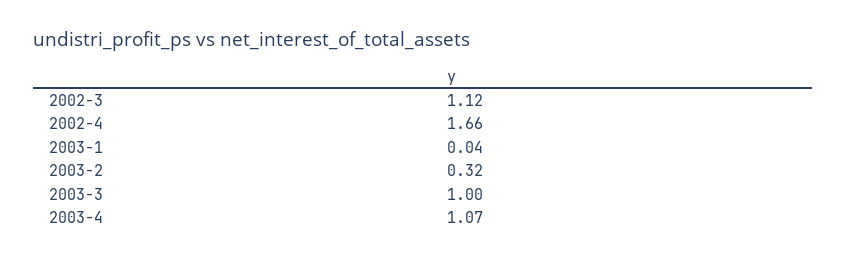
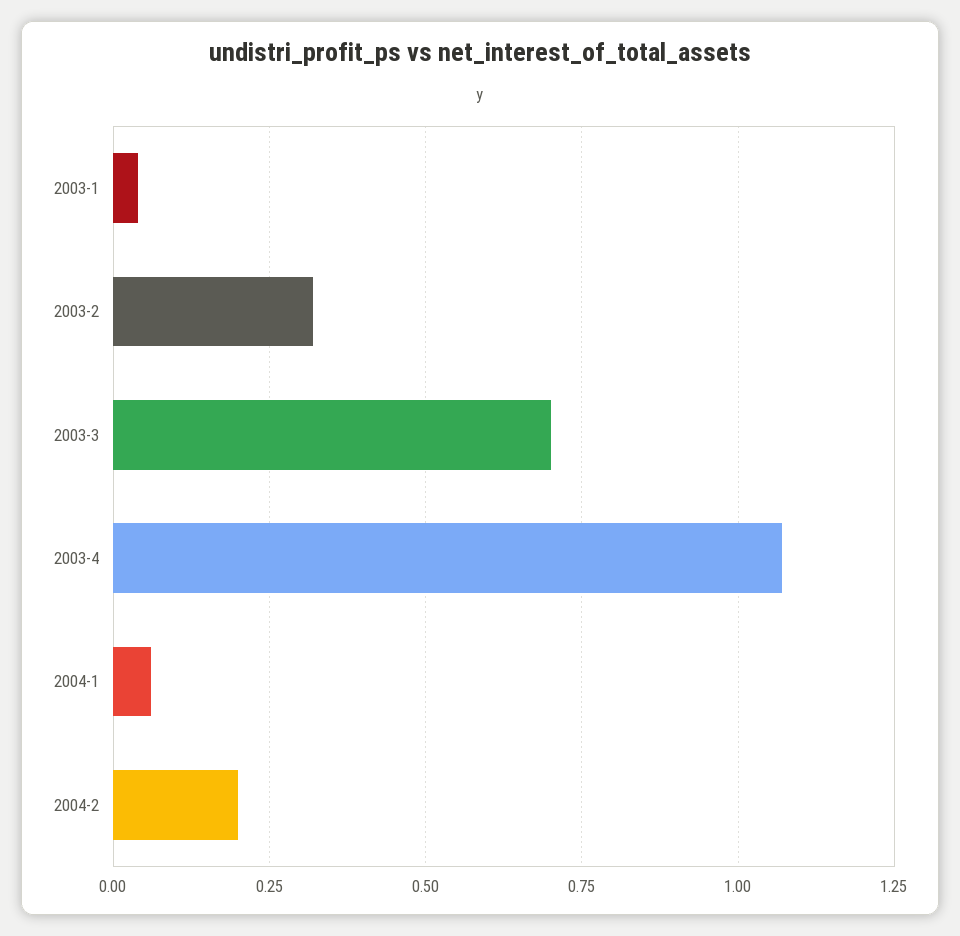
2002-3: 1.12 -> none
2002-4: 1.66 -> none
2003-3: 1 -> 0.7
2004-1: none -> 0.05
2004-2: none -> 0.2

